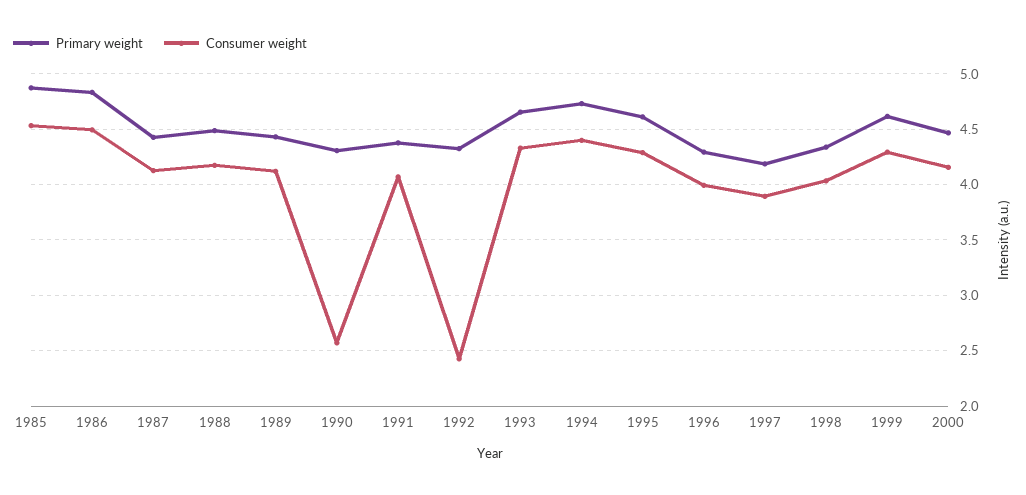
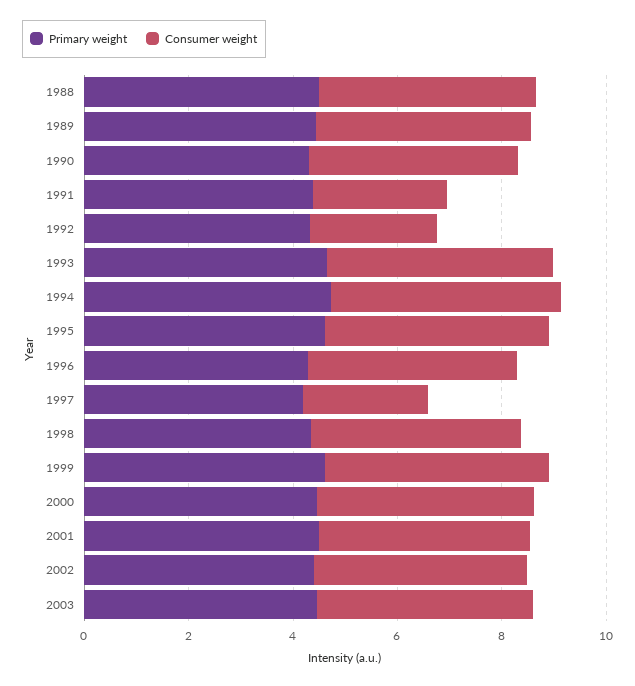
Primary weight, 1985: 4.9 -> none
Consumer weight, 1985: 4.5 -> none
Primary weight, 1986: 4.8 -> none
Consumer weight, 1986: 4.5 -> none
Primary weight, 1987: 4.4 -> none
Consumer weight, 1987: 4.1 -> none
Consumer weight, 1990: 2.6 -> 4
Consumer weight, 1991: 4.1 -> 2.5
Consumer weight, 1997: 3.9 -> 2.5
Primary weight, 2001: none -> 4.5
Consumer weight, 2001: none -> 4
Primary weight, 2002: none -> 4.5
Consumer weight, 2002: none -> 4
Primary weight, 2003: none -> 4.5
Consumer weight, 2003: none -> 4

